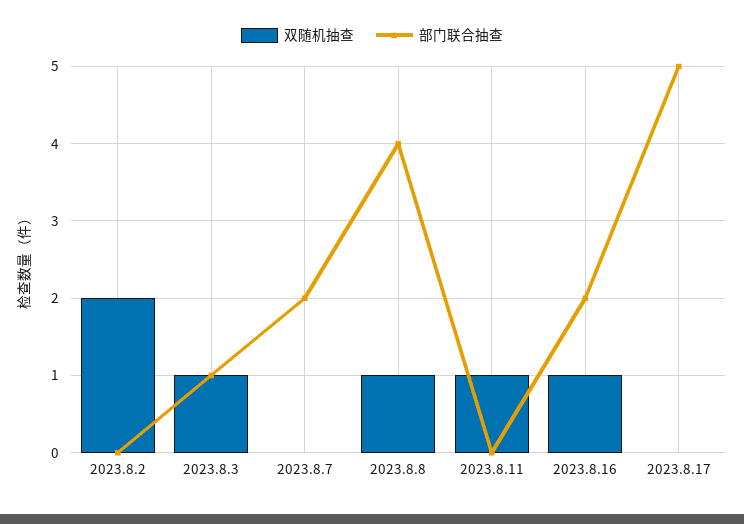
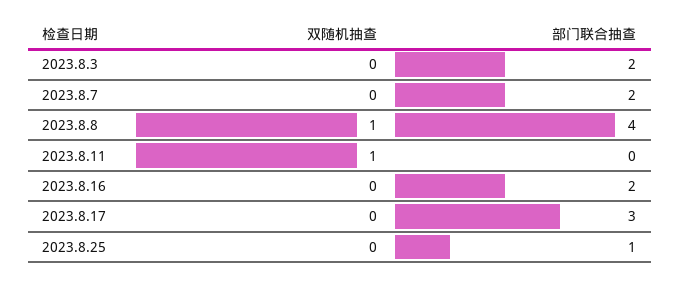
双随机抽查, 2023.8.2: 2 -> none
部门联合抽查, 2023.8.2: 0 -> none
双随机抽查, 2023.8.3: 1 -> 0
部门联合抽查, 2023.8.3: 1 -> 2
双随机抽查, 2023.8.16: 1 -> 0
部门联合抽查, 2023.8.17: 5 -> 3
双随机抽查, 2023.8.25: none -> 0
部门联合抽查, 2023.8.25: none -> 1

